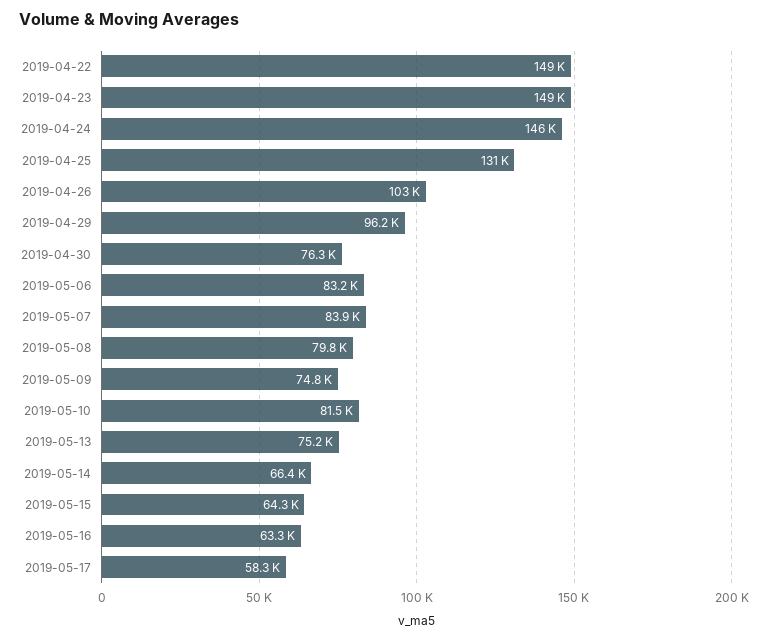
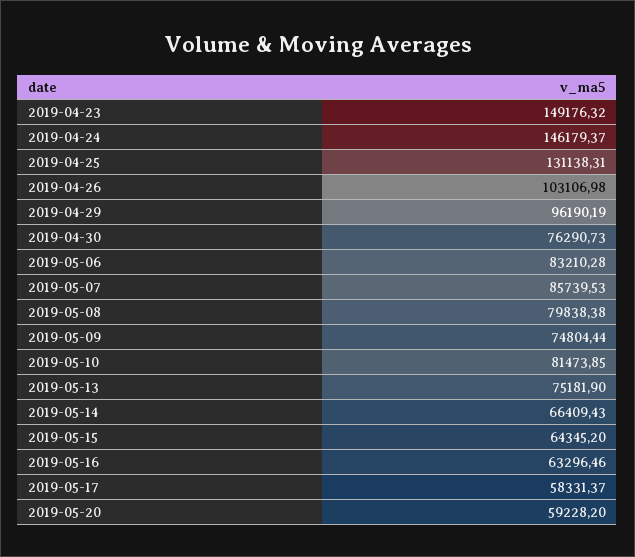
2019-04-22: 149000 -> none
2019-05-07: 83900 -> 85739.53
2019-05-20: none -> 59228.2

